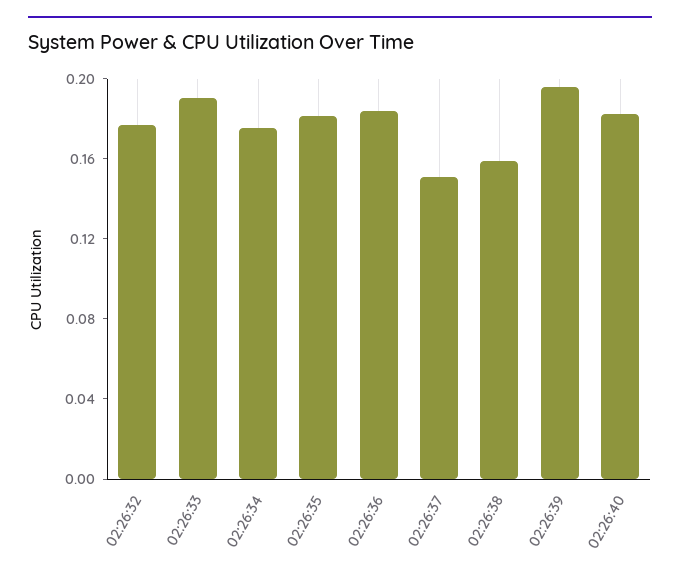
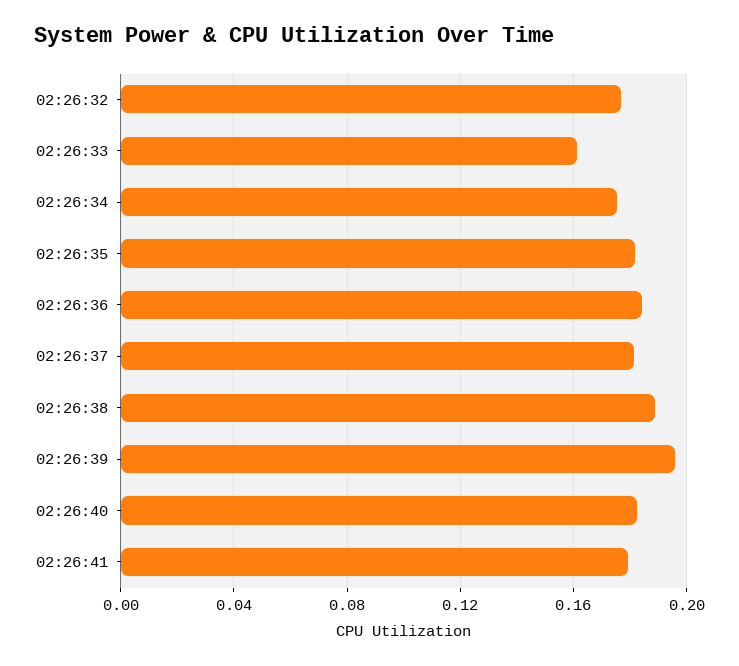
02:26:33: 0.19 -> 0.16
02:26:37: 0.15 -> 0.18
02:26:38: 0.16 -> 0.19
02:26:41: none -> 0.18

